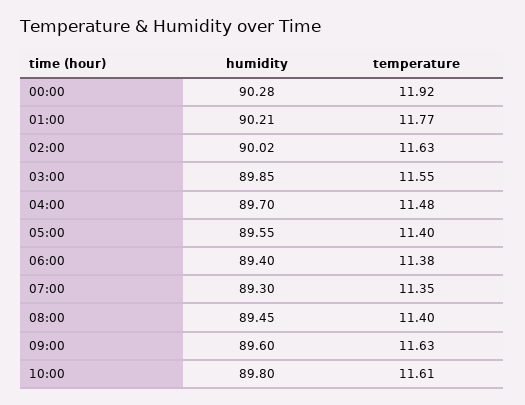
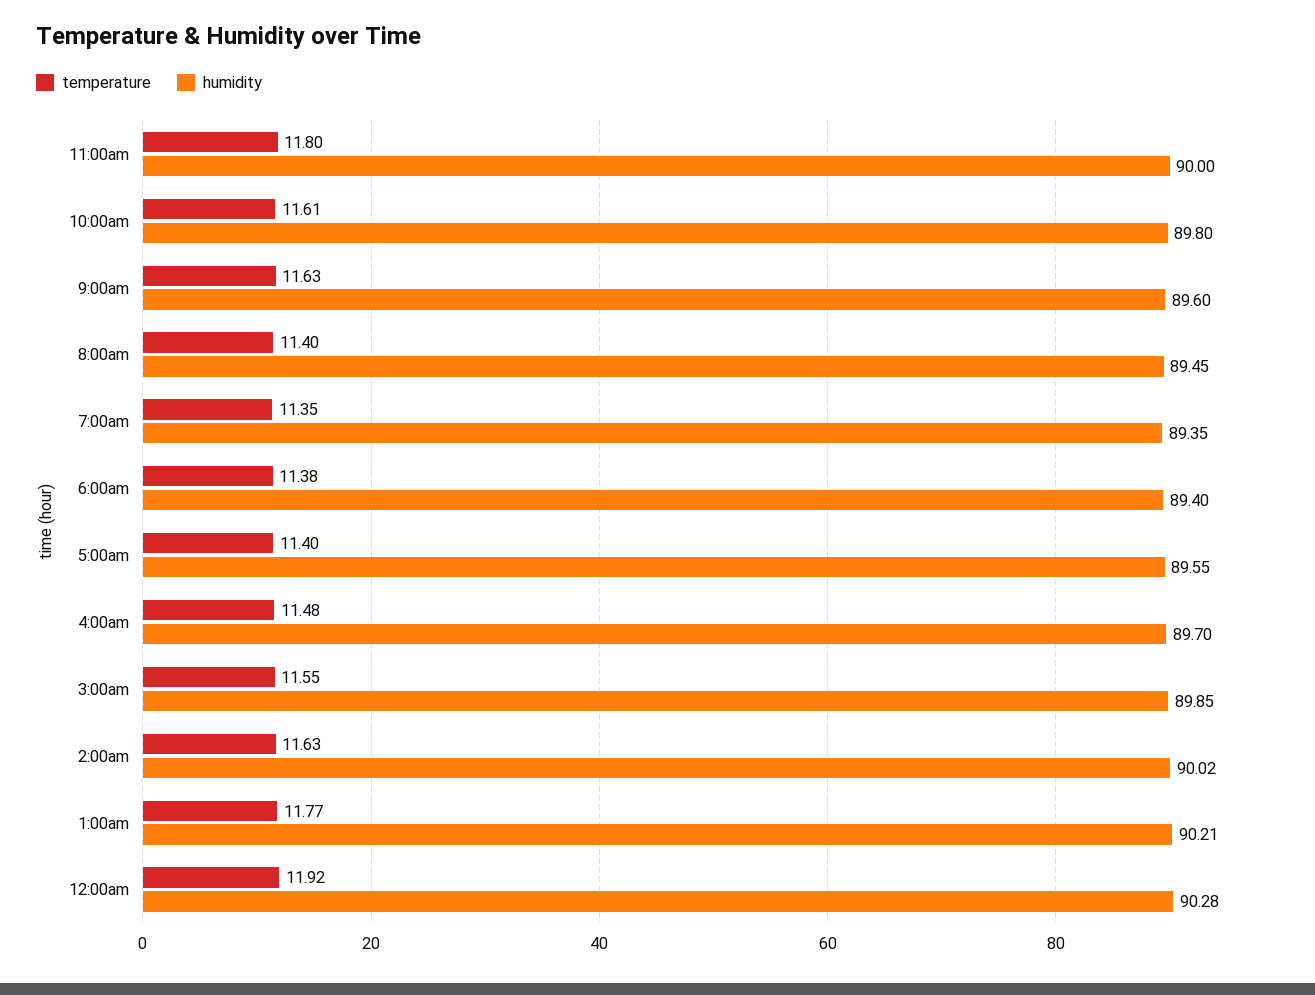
humidity, 07:00: 89.3 -> 89.35
temperature, 11:00am: none -> 11.8
humidity, 11:00am: none -> 90

